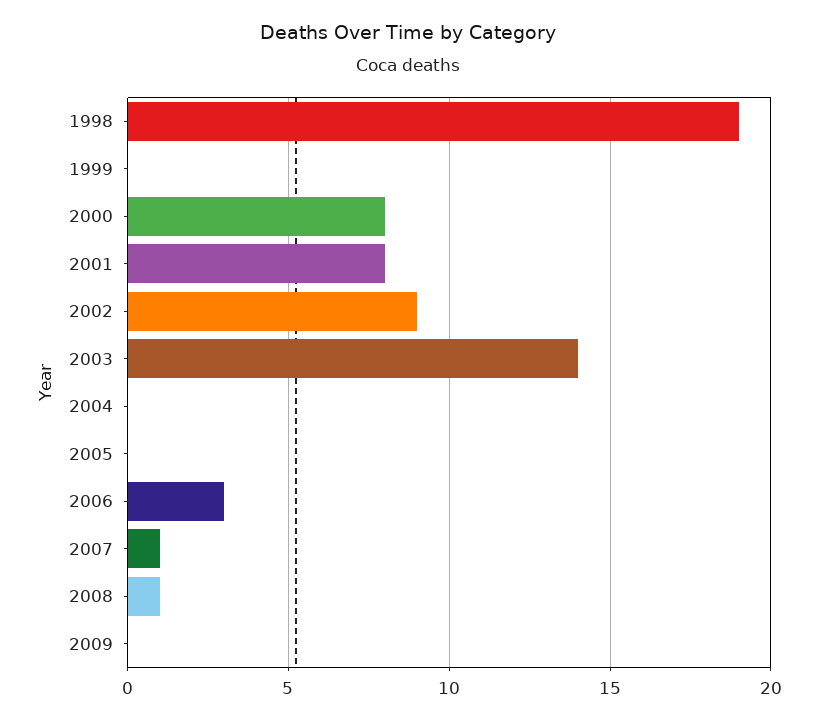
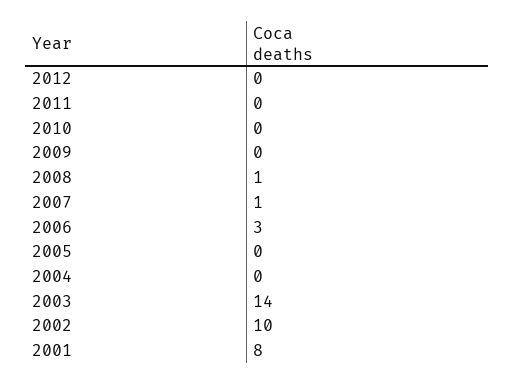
1998: 19 -> none
1999: 0 -> none
2000: 8 -> none
2002: 9 -> 10
2012: none -> 0
2011: none -> 0
2010: none -> 0

